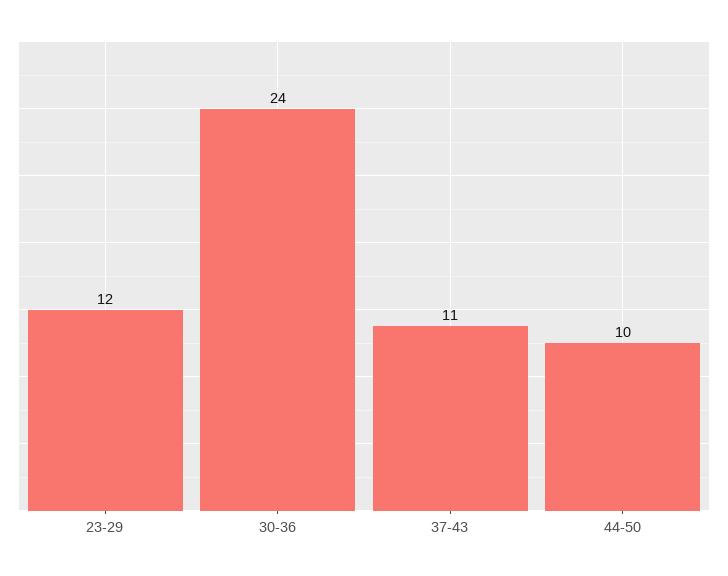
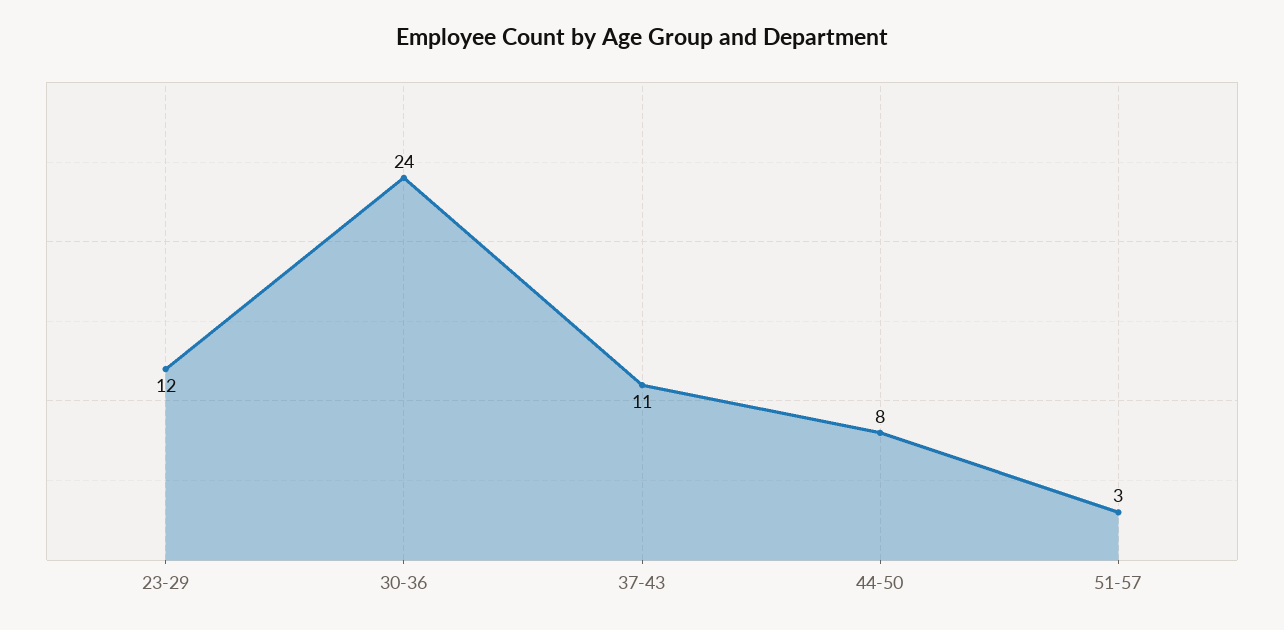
44-50: 10 -> 8
51-57: none -> 3

